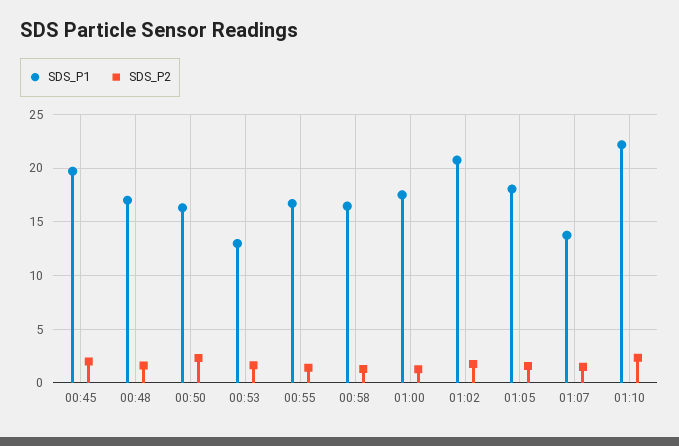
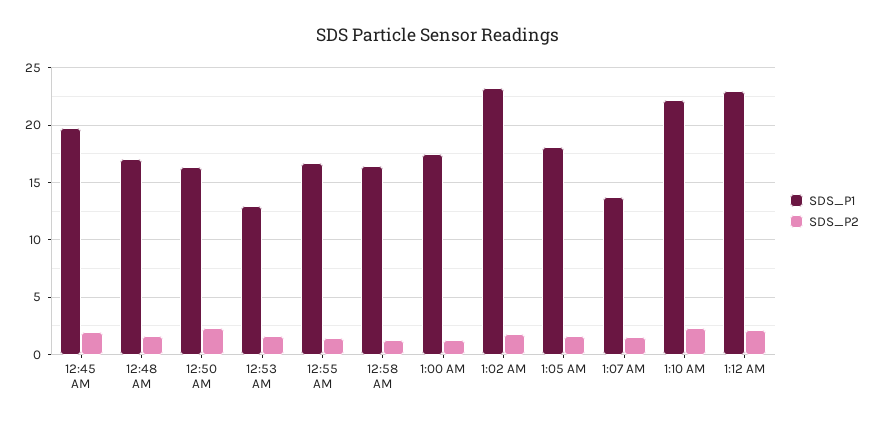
SDS_P1, 01:02: 21 -> 23
SDS_P1, 1:12 AM: none -> 23
SDS_P2, 1:12 AM: none -> 2

